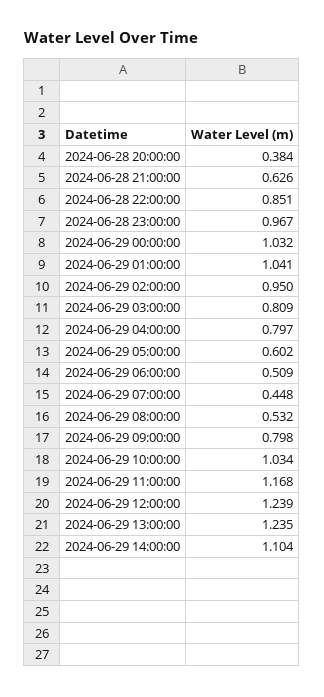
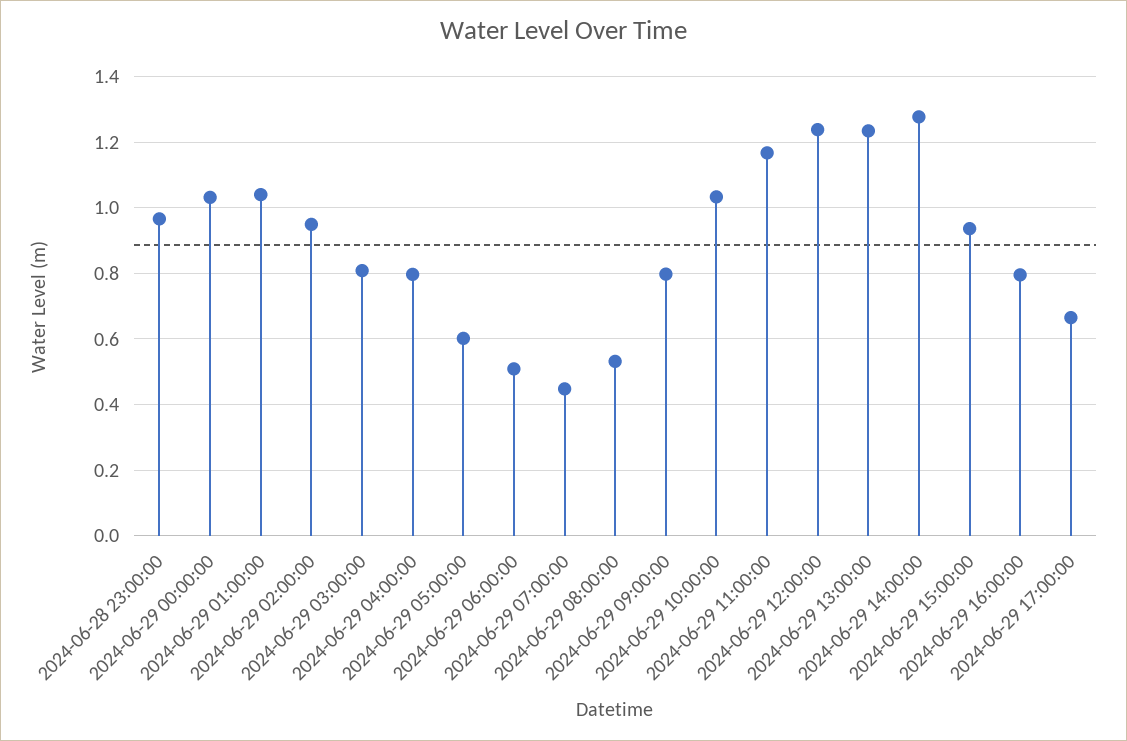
2024-06-28 20:00:00: 0.384 -> none
2024-06-28 21:00:00: 0.626 -> none
2024-06-28 22:00:00: 0.851 -> none
2024-06-29 14:00:00: 1.104 -> 1.28
2024-06-29 15:00:00: none -> 0.94
2024-06-29 16:00:00: none -> 0.8
2024-06-29 17:00:00: none -> 0.66

